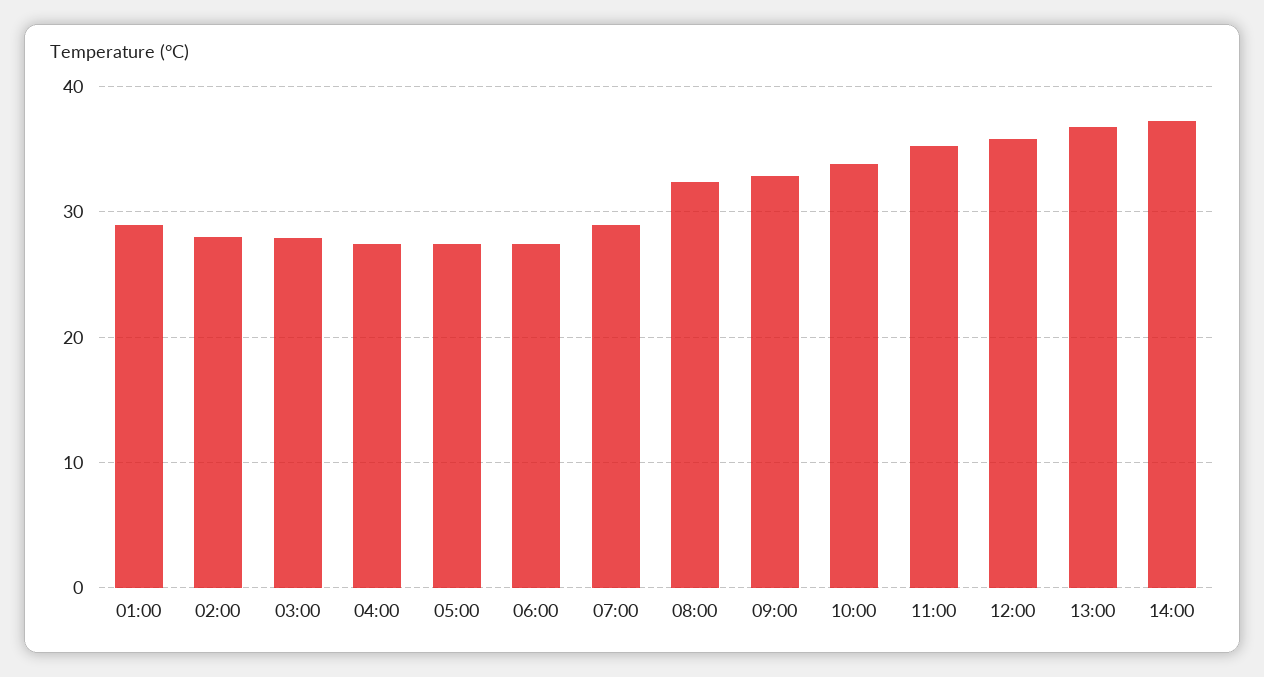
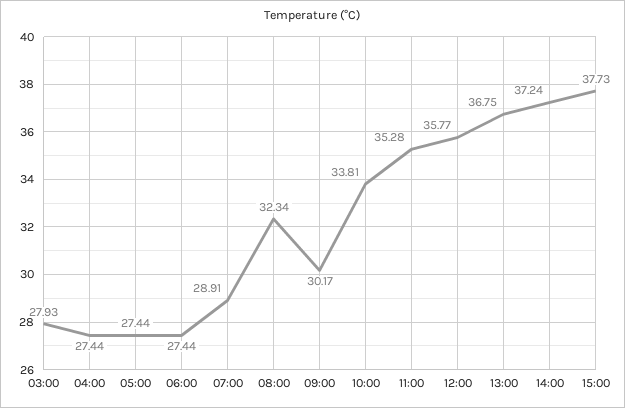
01:00: 29 -> none
02:00: 28 -> none
09:00: 33 -> 30.17
15:00: none -> 37.73

